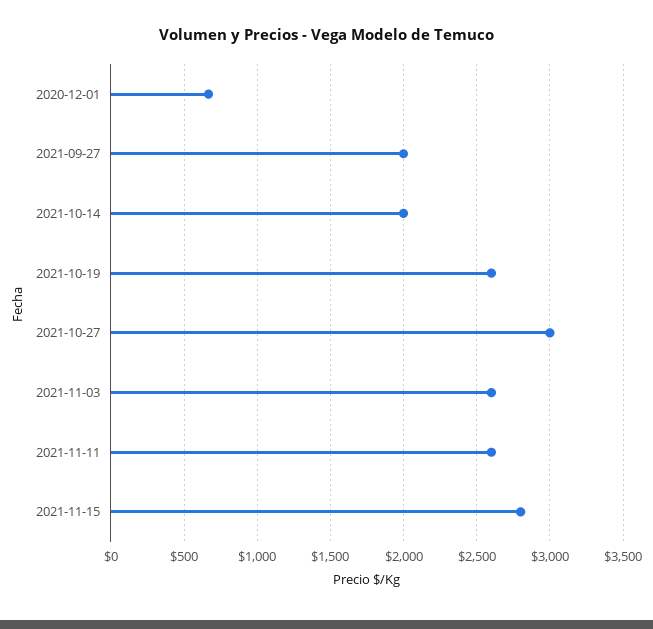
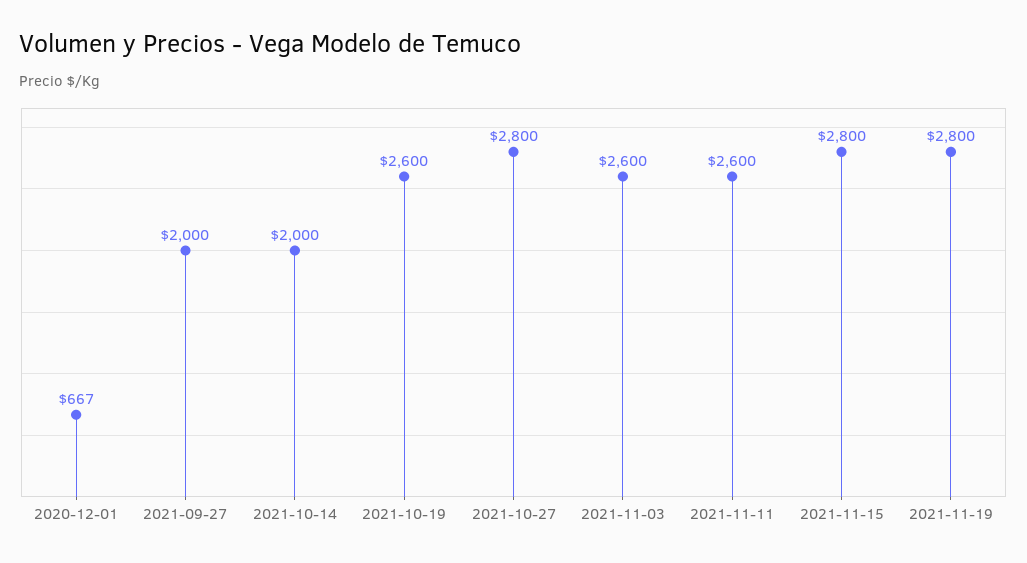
2021-10-27: 3000 -> 2800
2021-11-19: none -> 2800

